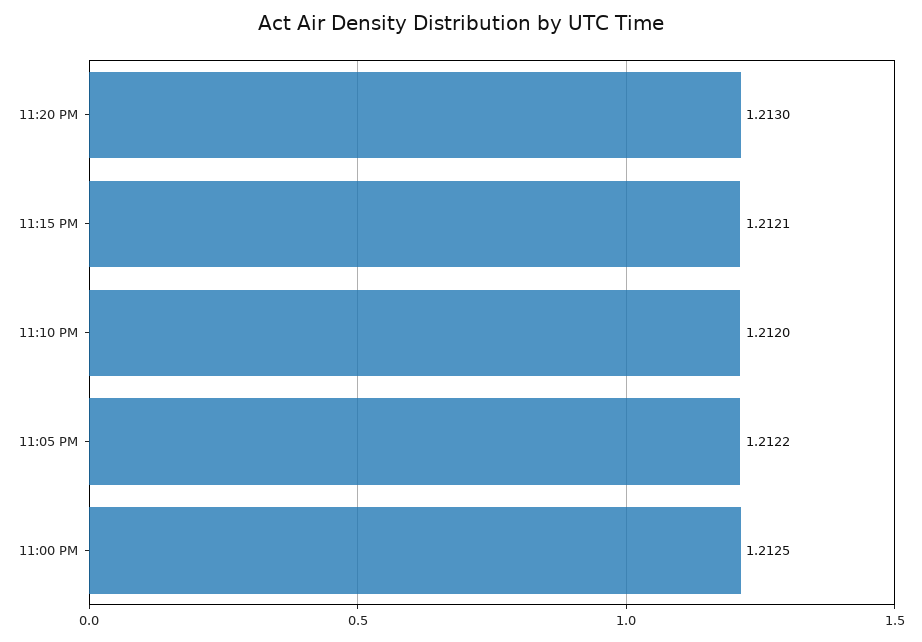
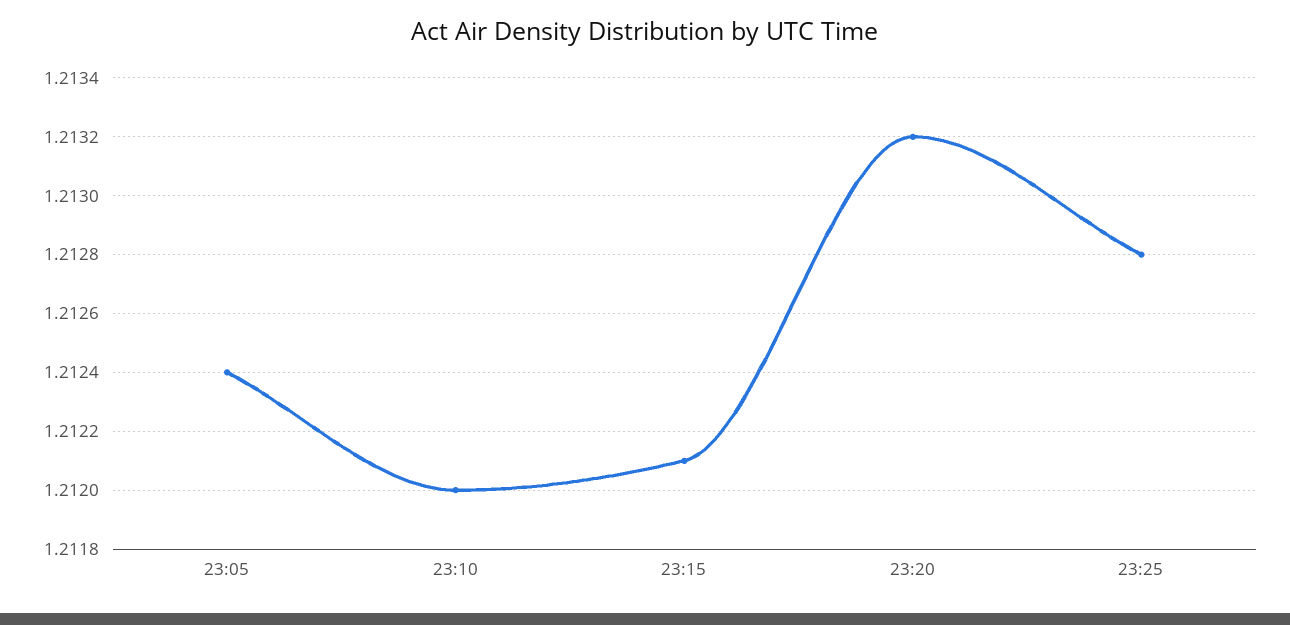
11:20 PM: 1.213 -> 1.2132
11:05 PM: 1.2122 -> 1.2124
11:00 PM: 1.2125 -> none
23:25: none -> 1.2128

